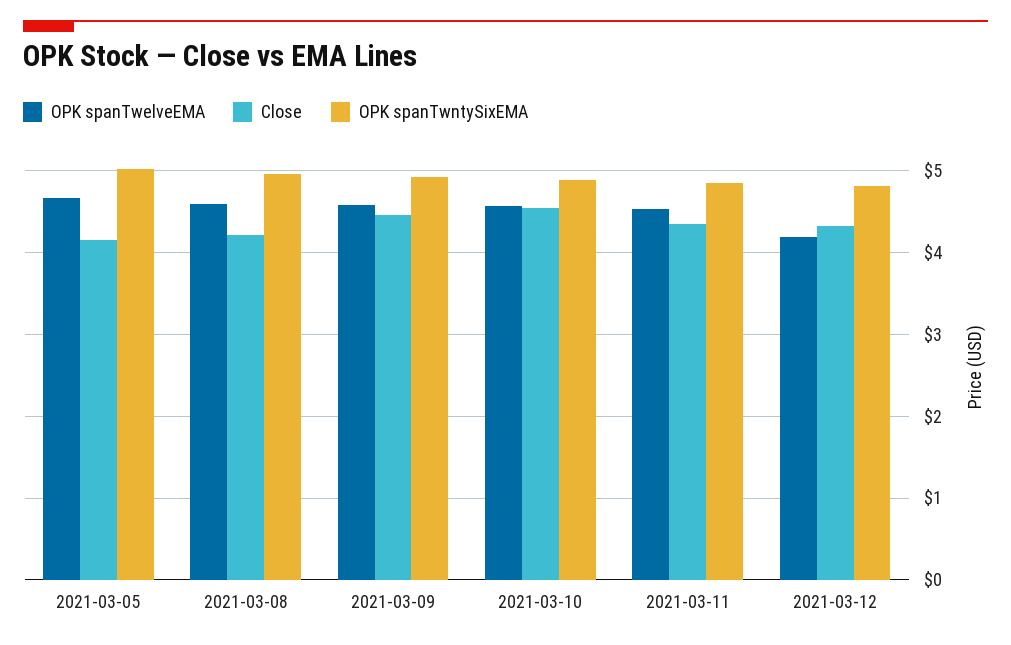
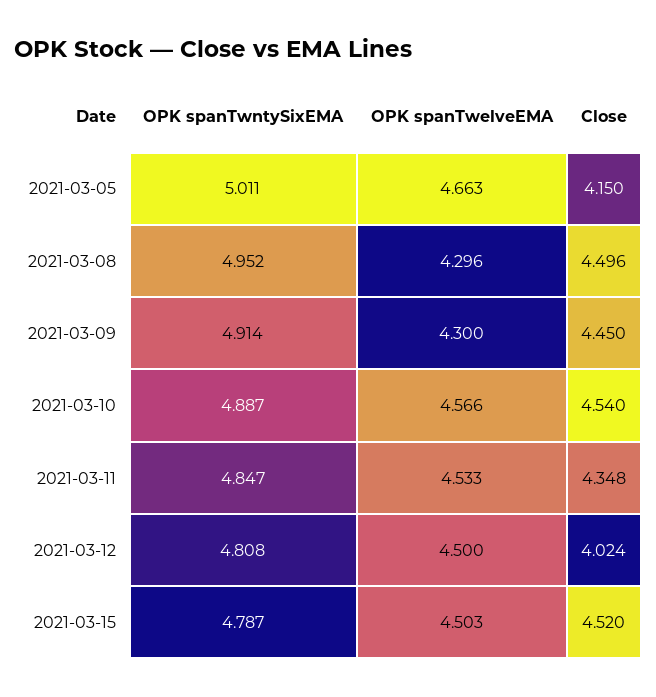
OPK spanTwelveEMA, 2021-03-08: 4.6 -> 4.296
Close, 2021-03-08: 4.2 -> 4.496
OPK spanTwelveEMA, 2021-03-09: 4.6 -> 4.3
OPK spanTwelveEMA, 2021-03-12: 4.2 -> 4.5
Close, 2021-03-12: 4.3 -> 4.024
OPK spanTwntySixEMA, 2021-03-15: none -> 4.787
OPK spanTwelveEMA, 2021-03-15: none -> 4.503
Close, 2021-03-15: none -> 4.52

